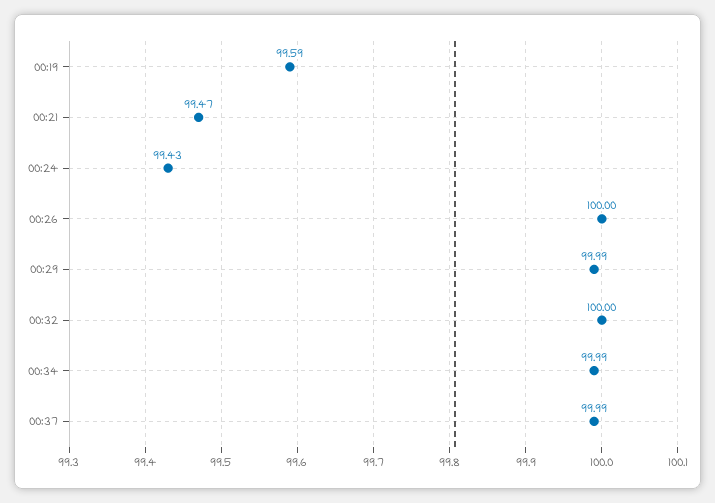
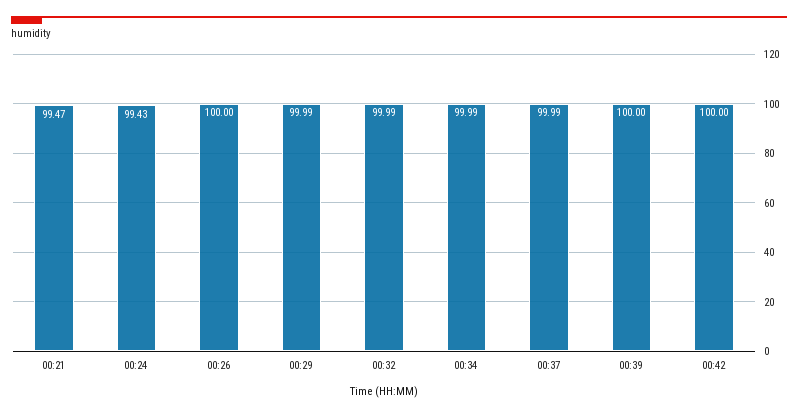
00:19: 99.59 -> none
00:32: 100 -> 99.99
00:39: none -> 100
00:42: none -> 100

